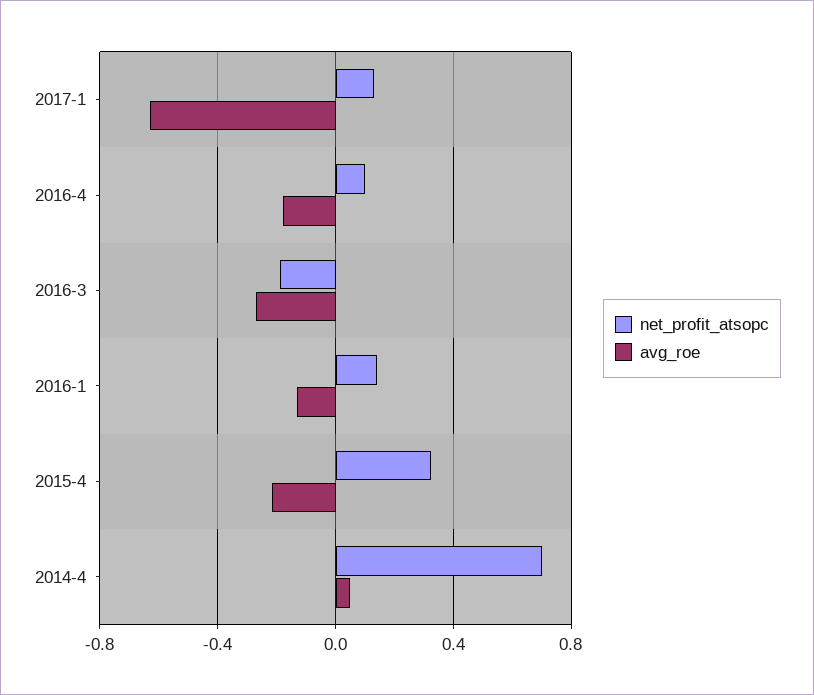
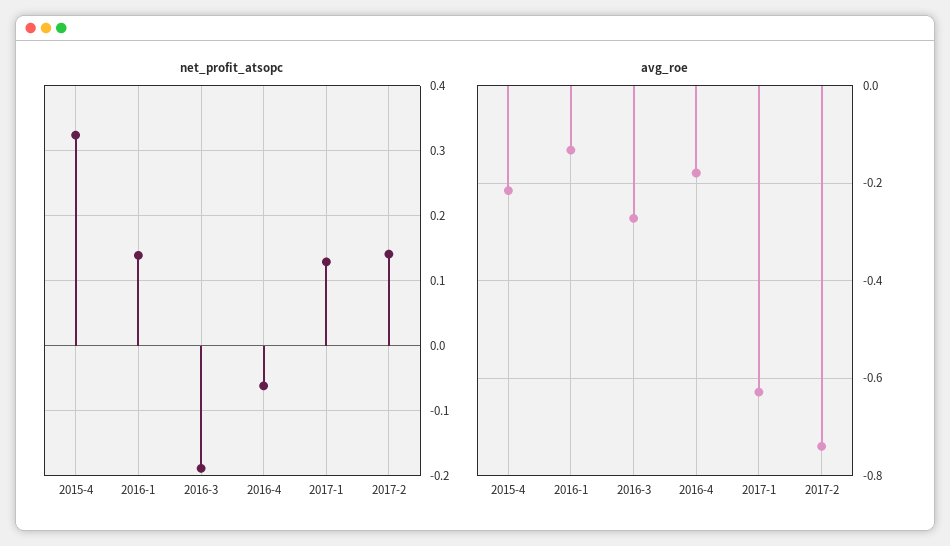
net_profit_atsopc, 2016-4: 0.1 -> -0.06
net_profit_atsopc, 2014-4: 0.7 -> none
avg_roe, 2014-4: 0.05 -> none
net_profit_atsopc, 2017-2: none -> 0.14
avg_roe, 2017-2: none -> -0.74

